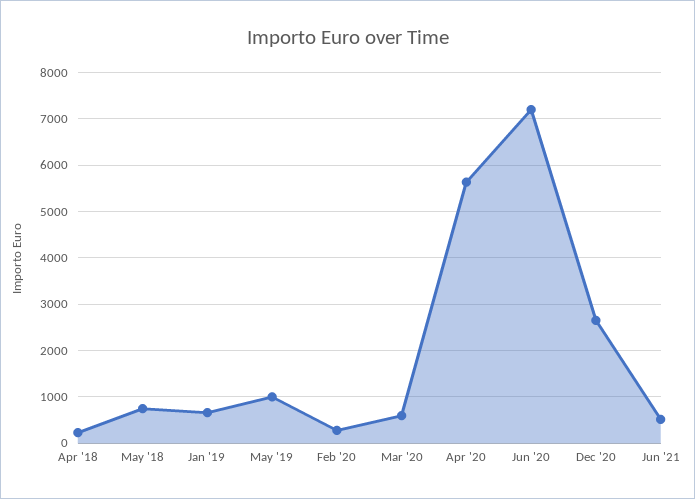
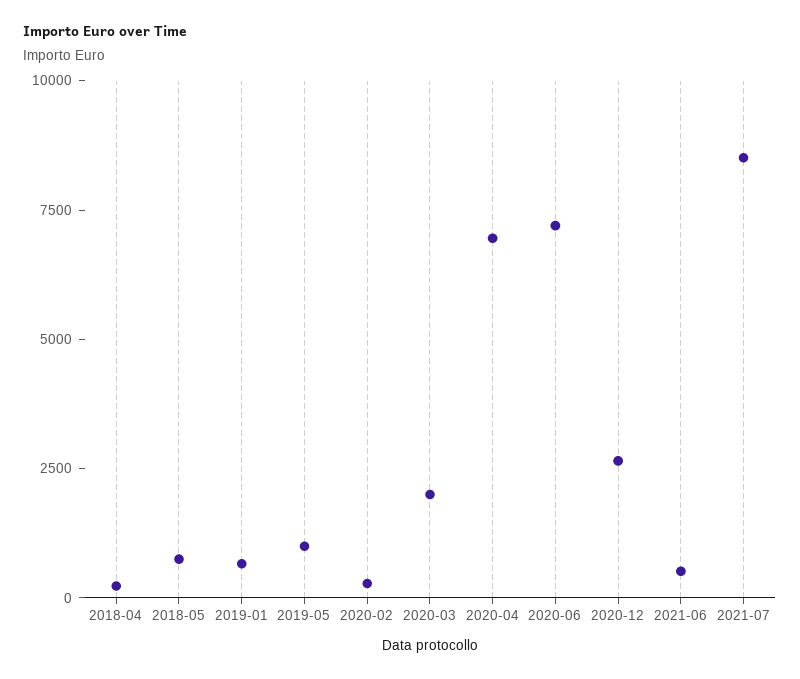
Mar '20: 600 -> 2000
Apr '20: 5600 -> 7000
2021-07: none -> 8500

